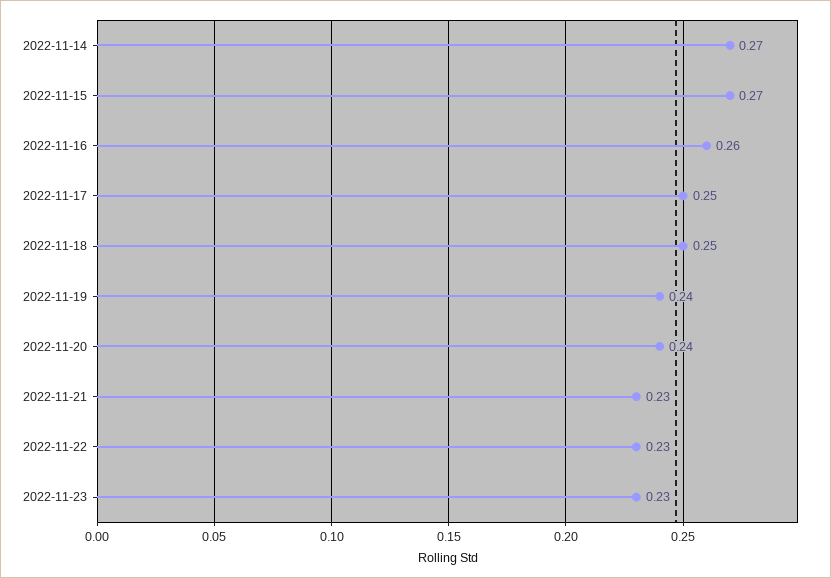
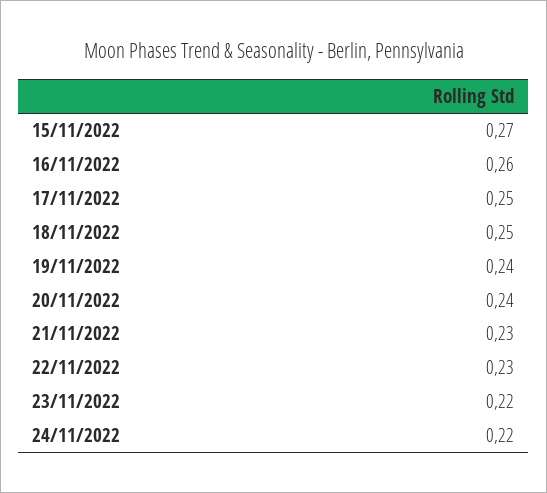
2022-11-14: 0.27 -> none
2022-11-23: 0.23 -> 0.22
24/11/2022: none -> 0.22

